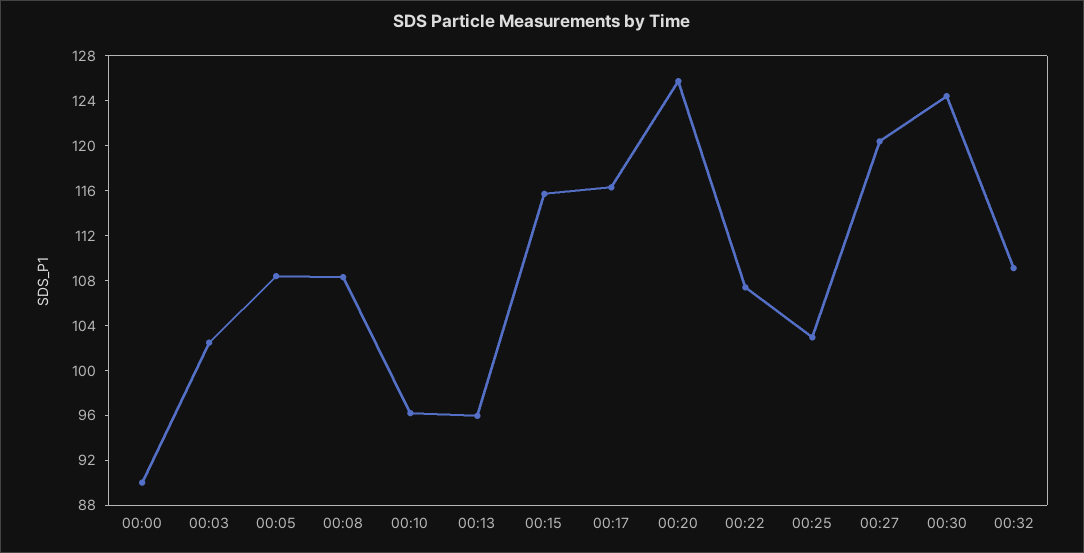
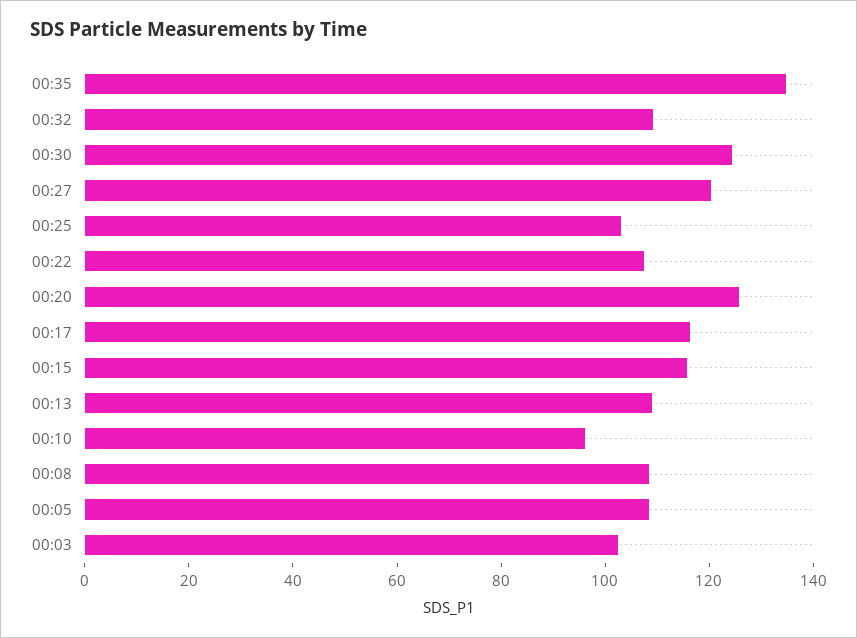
00:00: 90 -> none
00:13: 96 -> 110
00:35: none -> 135

